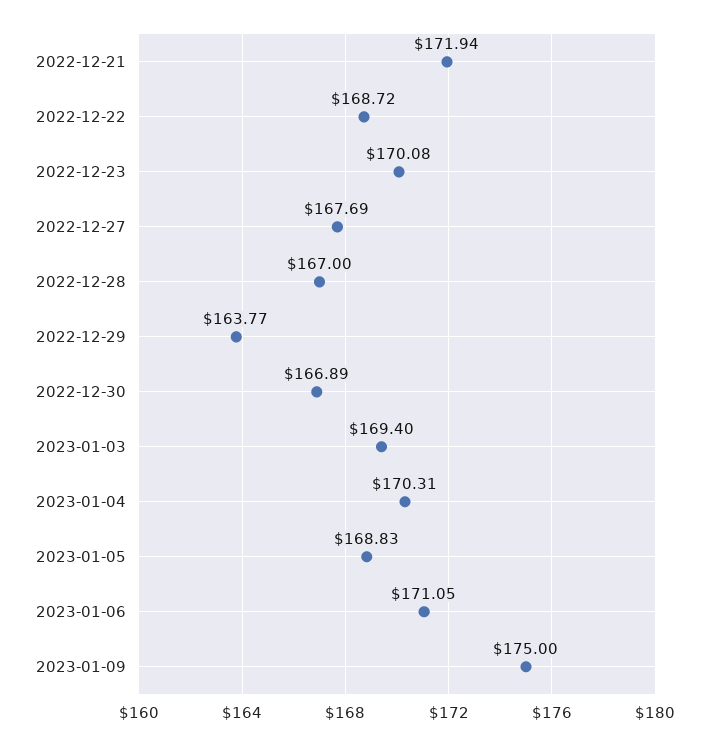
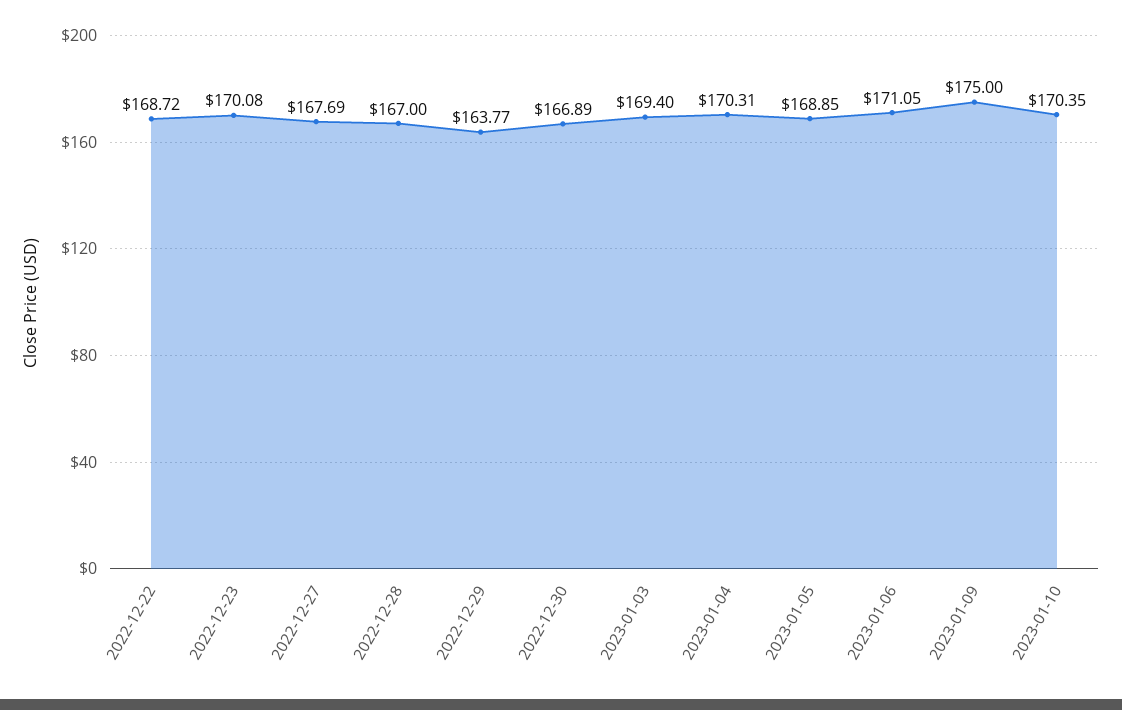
2022-12-21: 171.94 -> none
2023-01-05: 168.83 -> 168.85
2023-01-10: none -> 170.35

